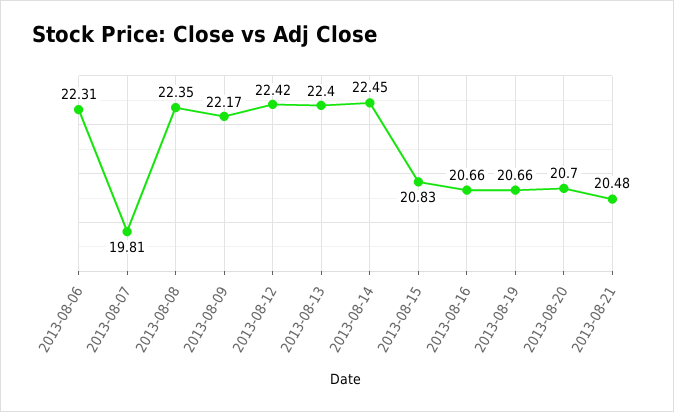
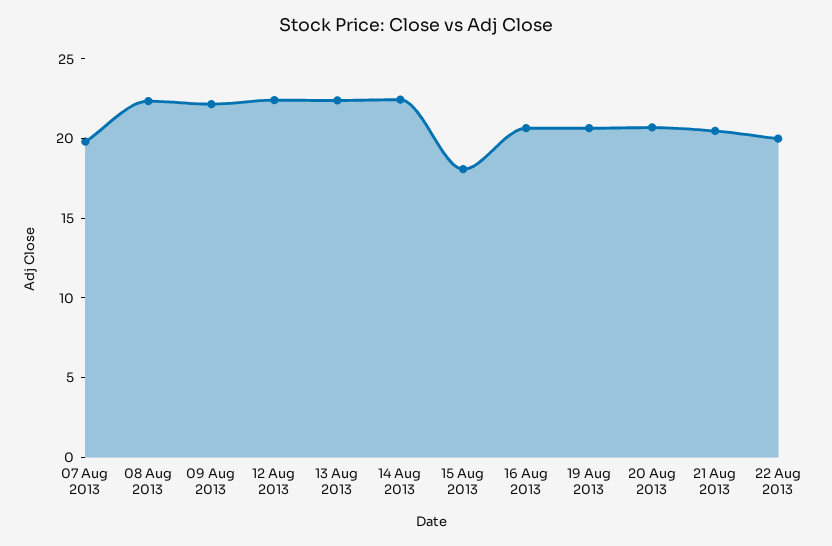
2013-08-06: 22.31 -> none
2013-08-15: 20.83 -> 18
22 Aug 2013: none -> 20

